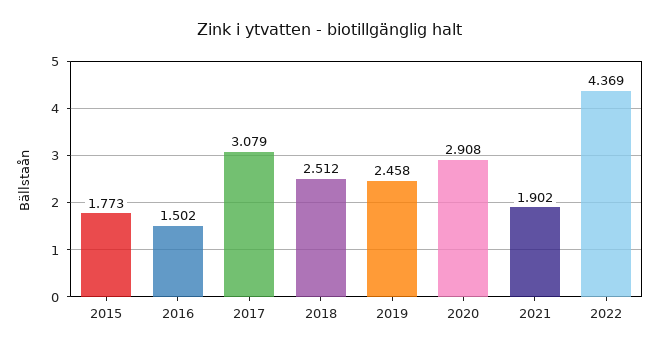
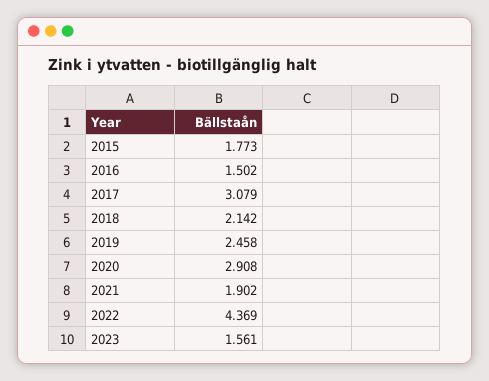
2018: 2.512 -> 2.142
2023: none -> 1.561

